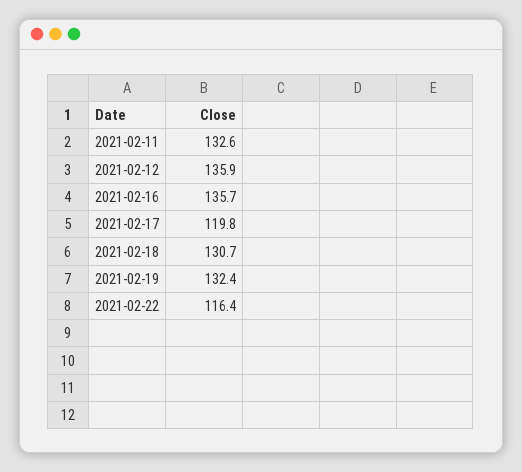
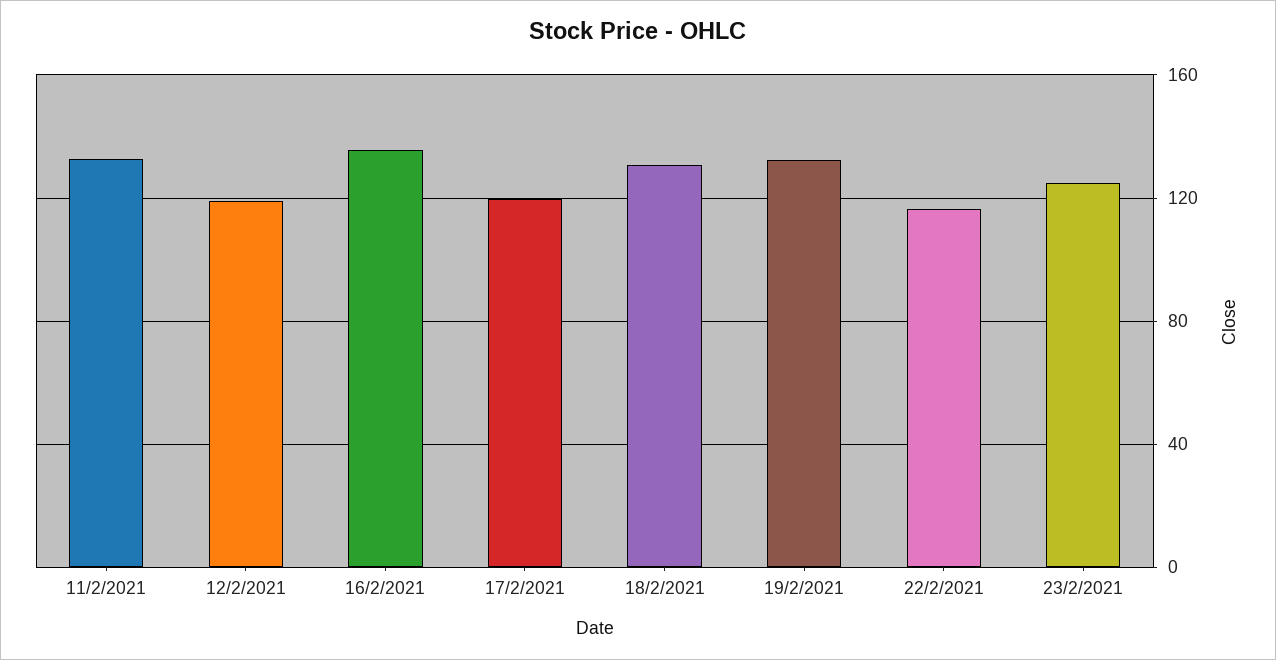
2021-02-12: 135.9 -> 120
23/2/2021: none -> 125

